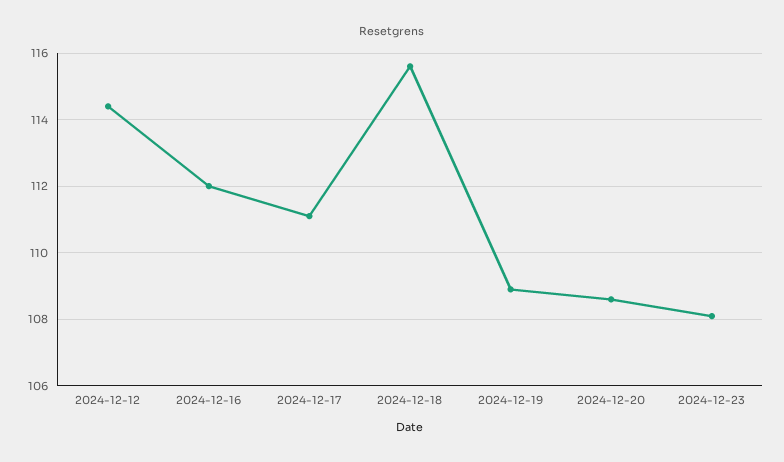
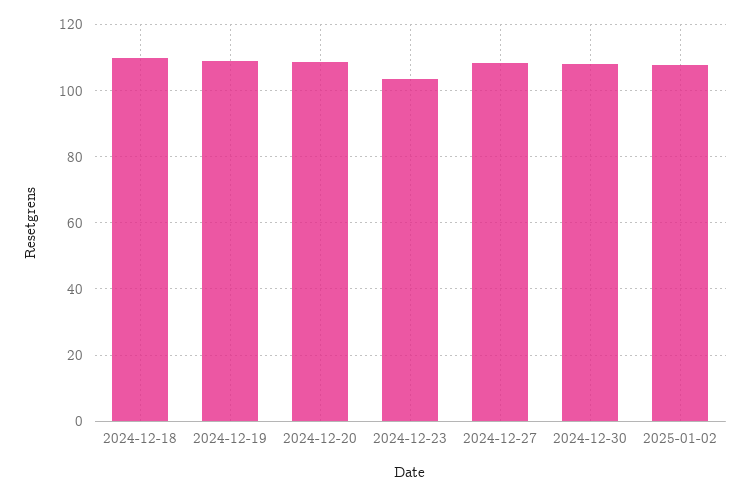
2024-12-12: 114.5 -> none
2024-12-16: 112 -> none
2024-12-17: 111 -> none
2024-12-18: 115.5 -> 110
2024-12-23: 108 -> 104
2024-12-27: none -> 108
2024-12-30: none -> 108
2025-01-02: none -> 108

